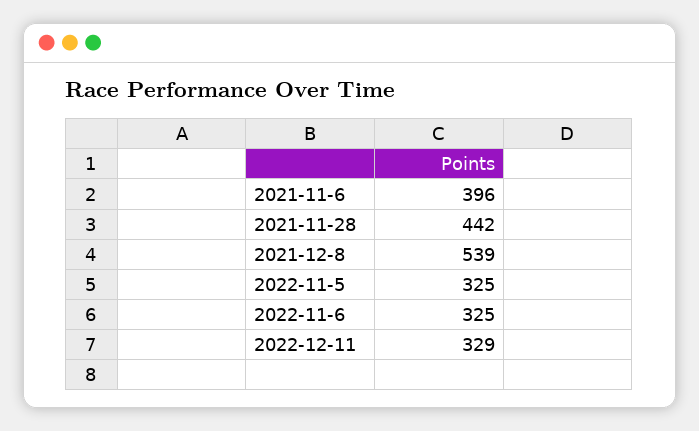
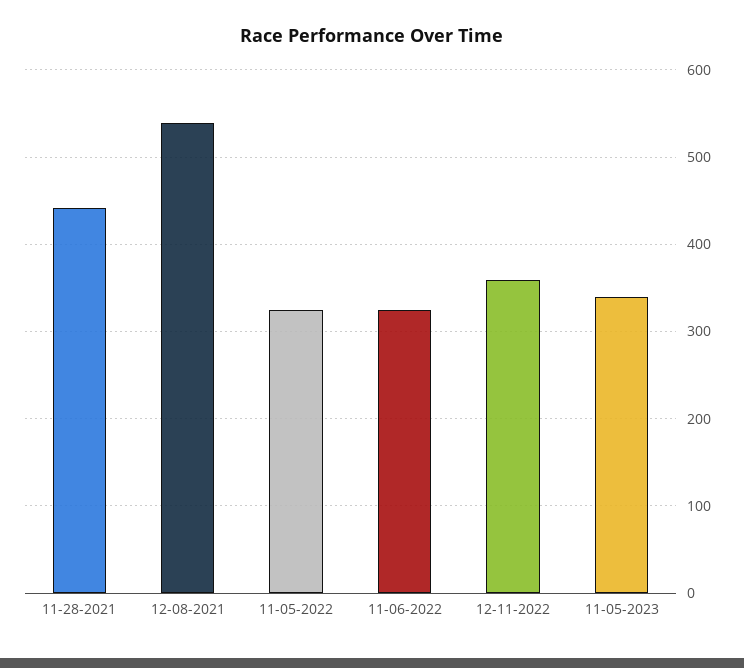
2021-11-6: 396 -> none
2022-12-11: 329 -> 360
11-05-2023: none -> 340

